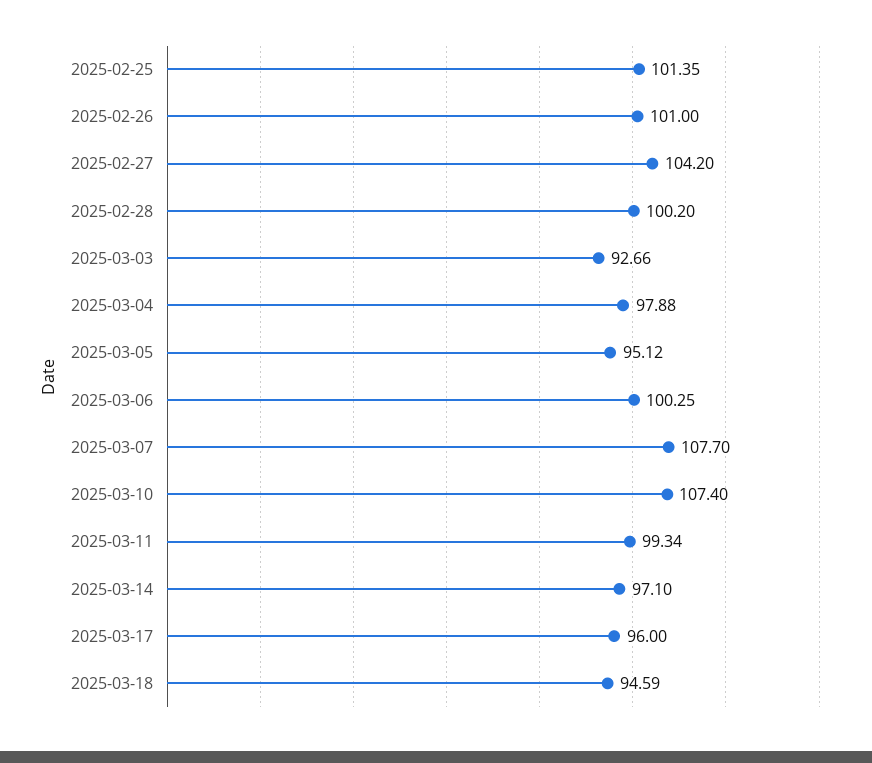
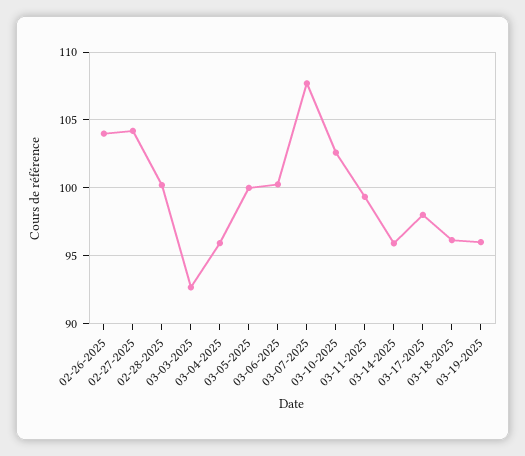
2025-02-25: 101.35 -> none
2025-02-26: 101 -> 104
2025-03-04: 97.88 -> 96
2025-03-05: 95.12 -> 100
2025-03-10: 107.4 -> 102.5
2025-03-14: 97.1 -> 96
2025-03-17: 96 -> 98
2025-03-18: 94.59 -> 96
03-19-2025: none -> 96

